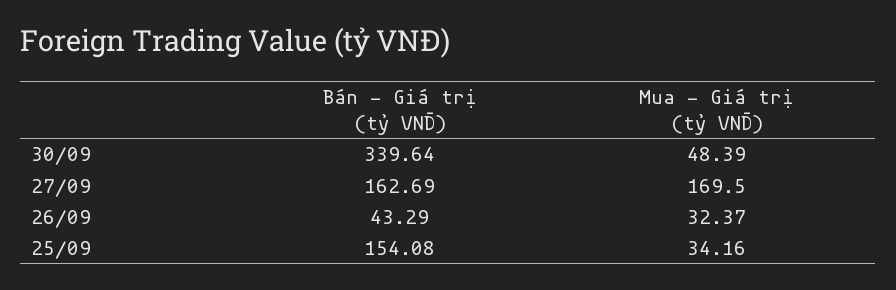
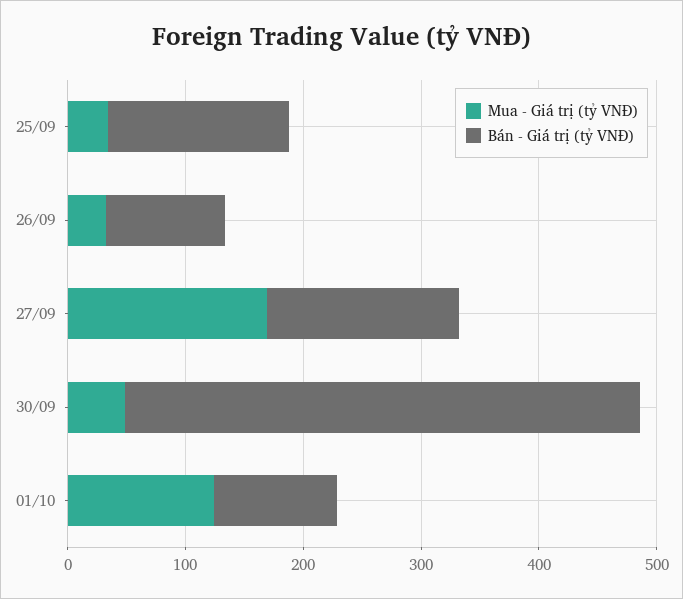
Bán - Giá trị (tỷ VNĐ), 30/09: 339.64 -> 440
Bán - Giá trị (tỷ VNĐ), 26/09: 43.29 -> 100
Mua - Giá trị (tỷ VNĐ), 01/10: none -> 120
Bán - Giá trị (tỷ VNĐ), 01/10: none -> 100

